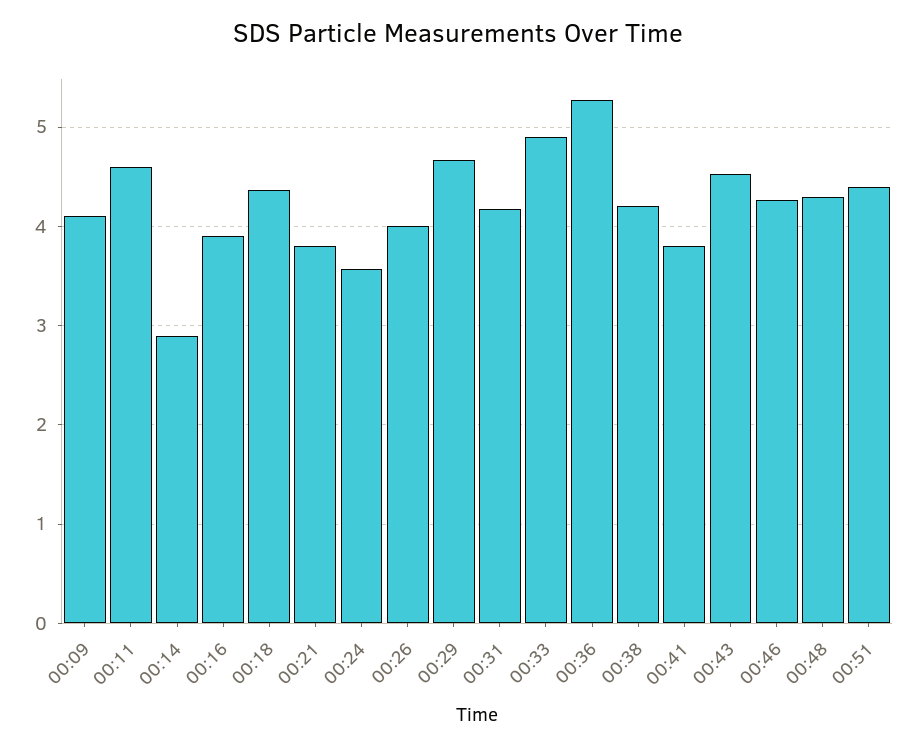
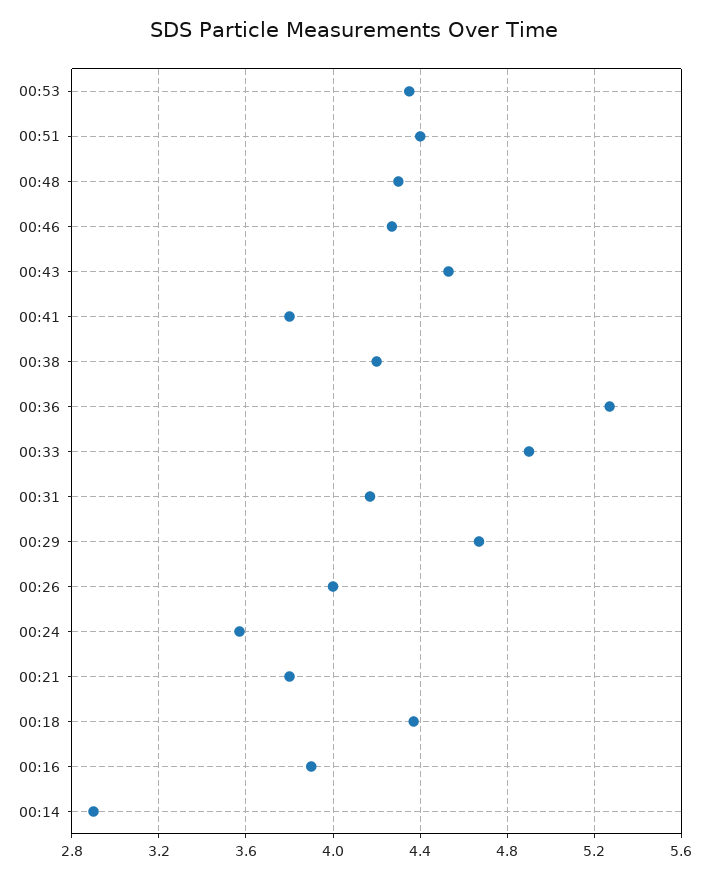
00:09: 4.1 -> none
00:11: 4.6 -> none
00:53: none -> 4.35

